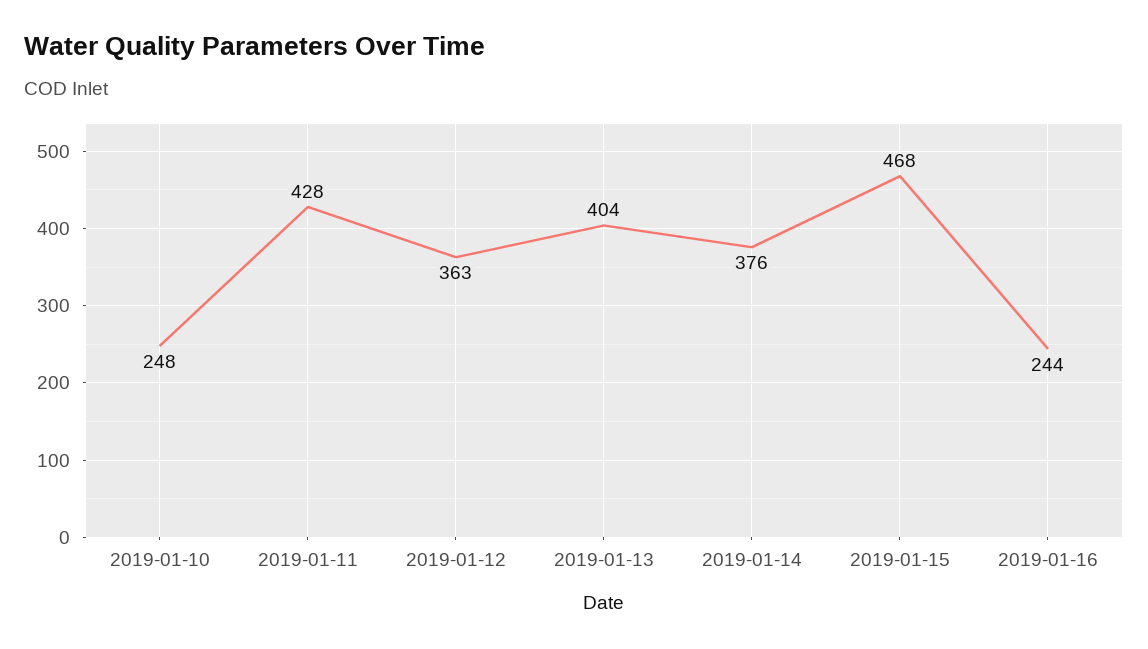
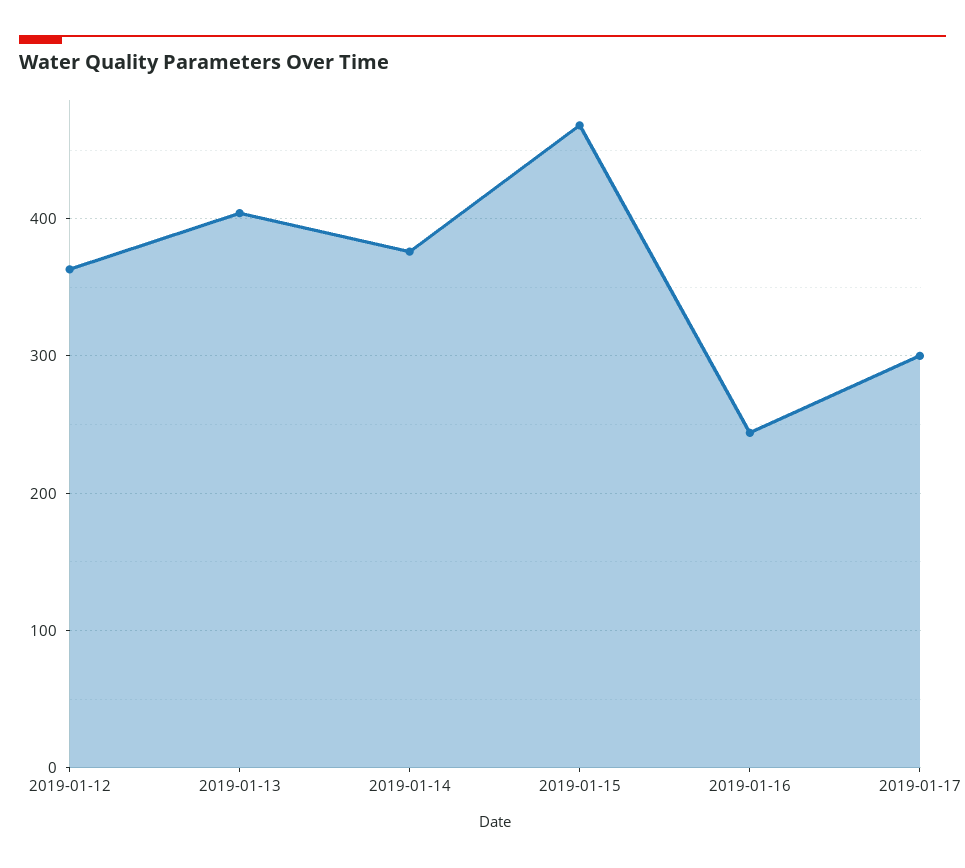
2019-01-10: 248 -> none
2019-01-11: 428 -> none
2019-01-17: none -> 300

